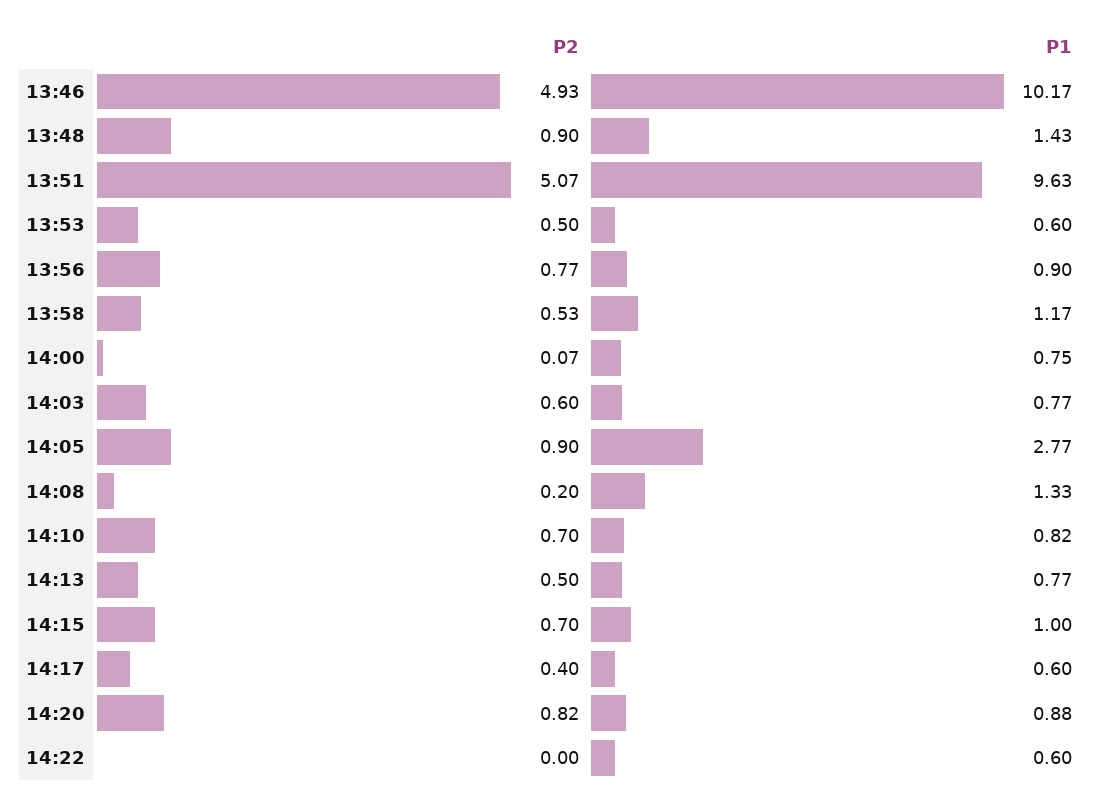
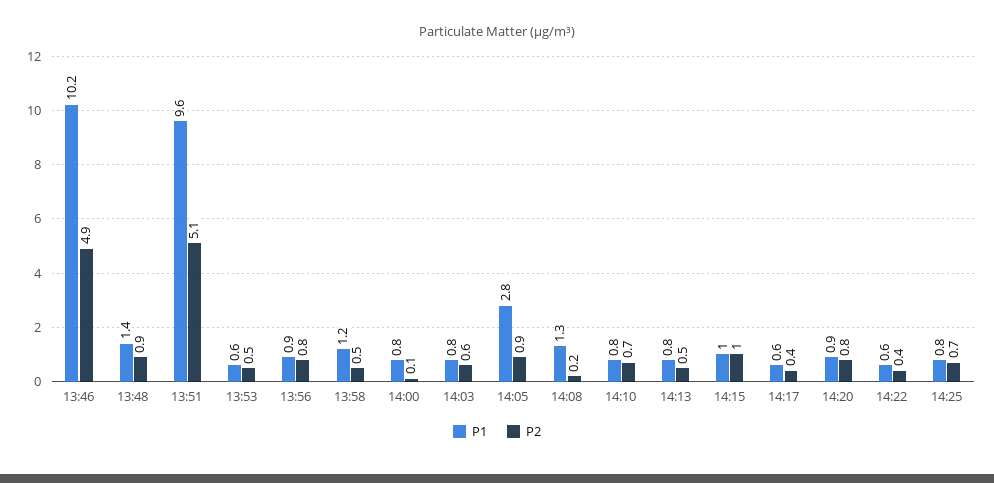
P2, 14:15: 0.7 -> 1
P2, 14:22: 0 -> 0.4
P1, 14:25: none -> 0.8
P2, 14:25: none -> 0.7

